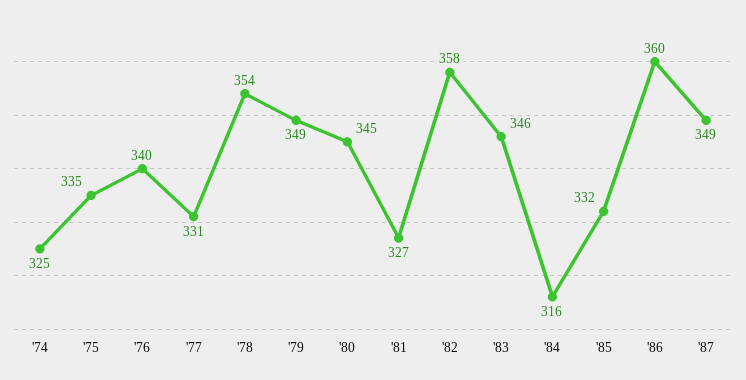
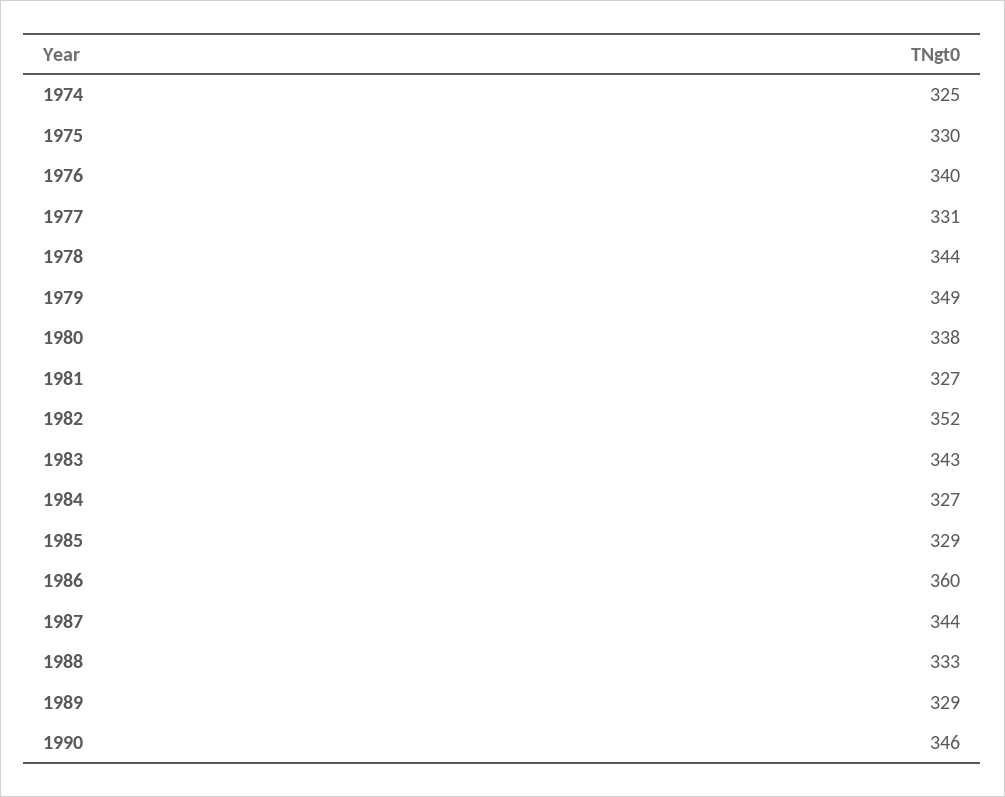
'75: 335 -> 330
'78: 354 -> 344
'80: 345 -> 338
'82: 358 -> 352
'83: 346 -> 343
'84: 316 -> 327
'85: 332 -> 329
'87: 349 -> 344
1988: none -> 333
1989: none -> 329
1990: none -> 346

